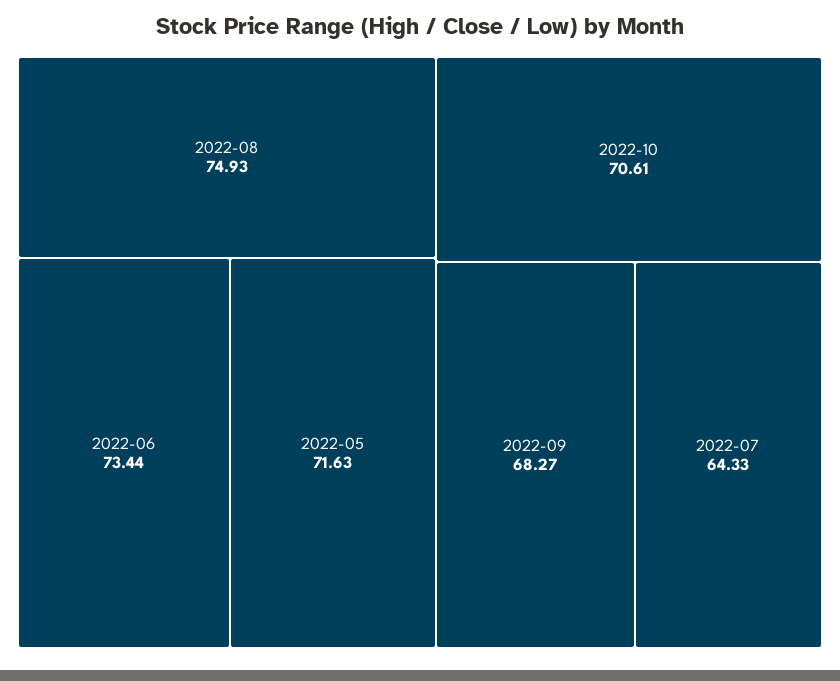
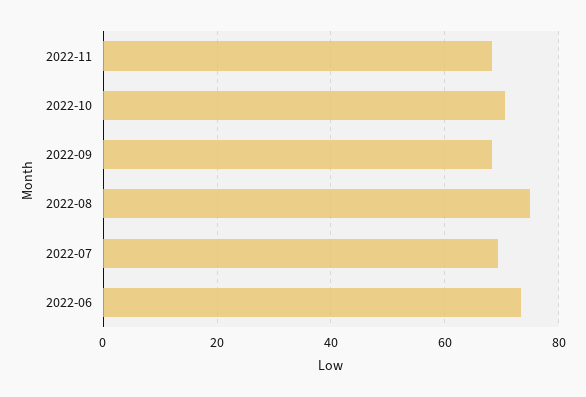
2022-05: 71.63 -> none
2022-07: 64.33 -> 70
2022-11: none -> 68

